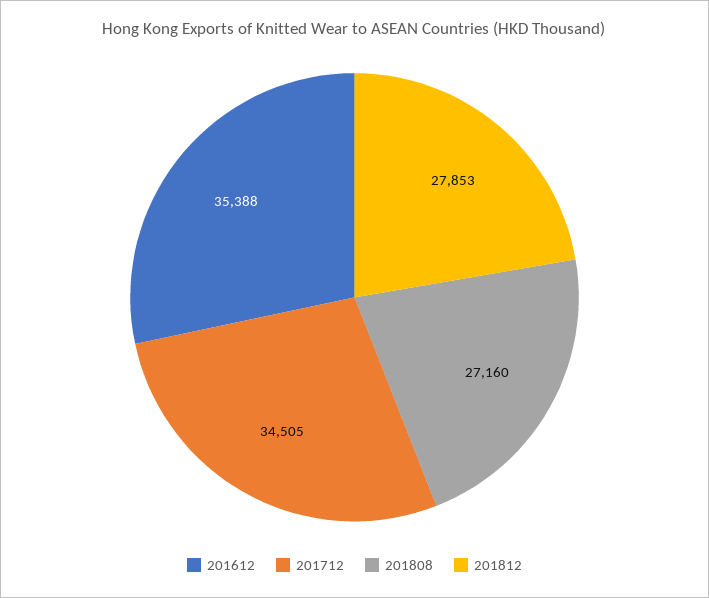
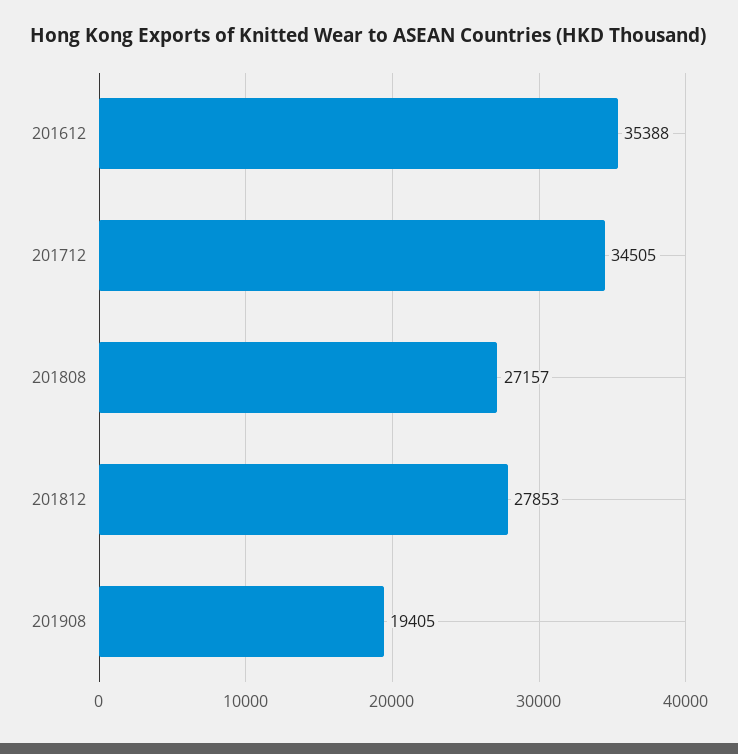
201808: 27160 -> 27157
201908: none -> 19405

